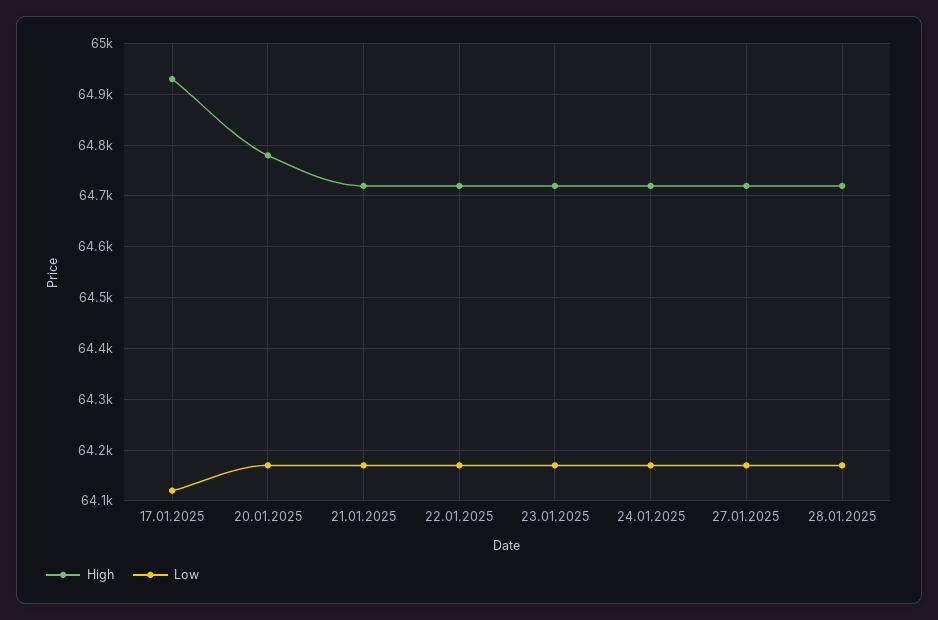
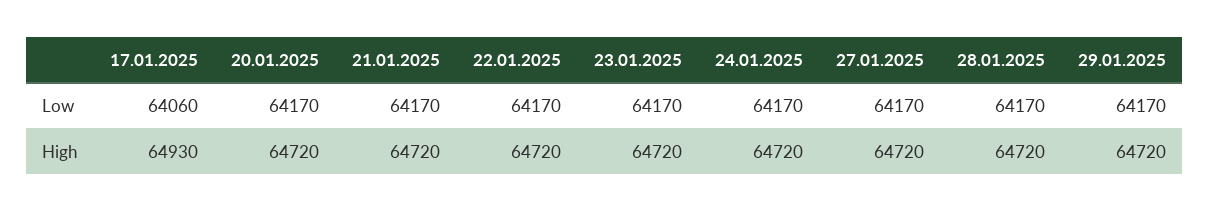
Low, 17.01.2025: 64120 -> 64060
High, 20.01.2025: 64780 -> 64720
Low, 29.01.2025: none -> 64170
High, 29.01.2025: none -> 64720

